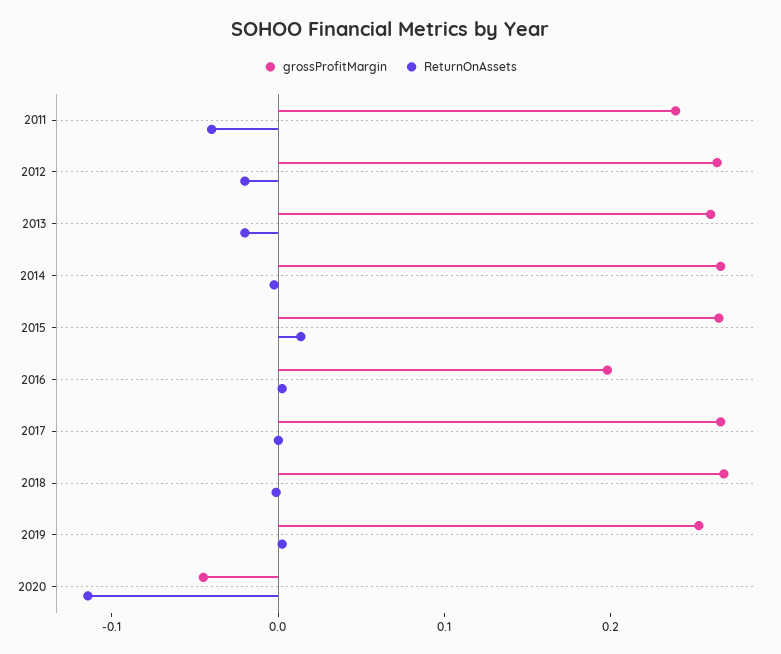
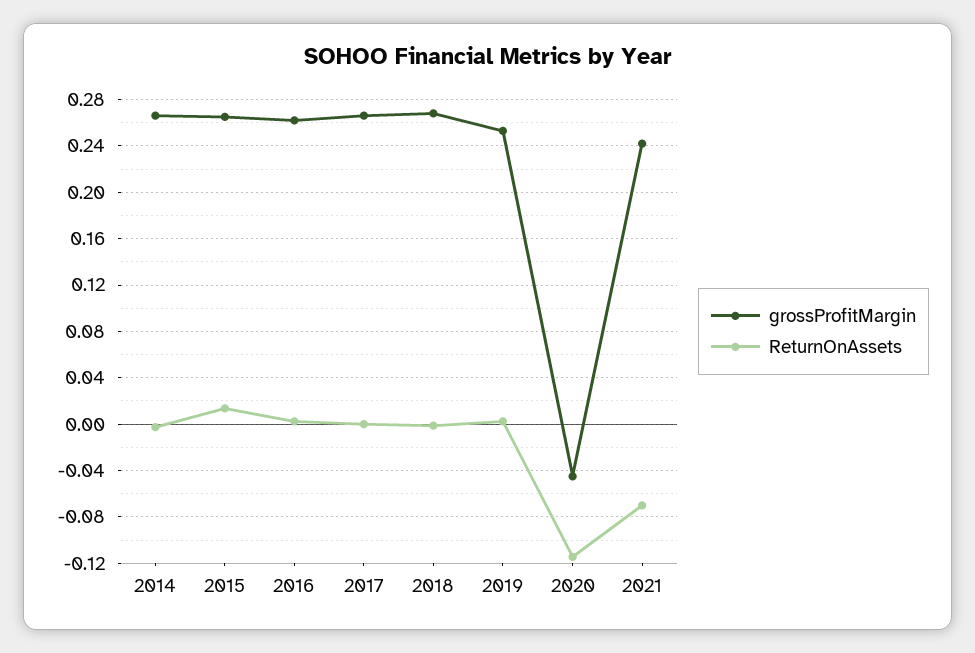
grossProfitMargin, 2011: 0.24 -> none
ReturnOnAssets, 2011: -0.04 -> none
grossProfitMargin, 2012: 0.26 -> none
ReturnOnAssets, 2012: -0.02 -> none
grossProfitMargin, 2013: 0.26 -> none
ReturnOnAssets, 2013: -0.02 -> none
grossProfitMargin, 2016: 0.2 -> 0.26
grossProfitMargin, 2021: none -> 0.24
ReturnOnAssets, 2021: none -> -0.07

